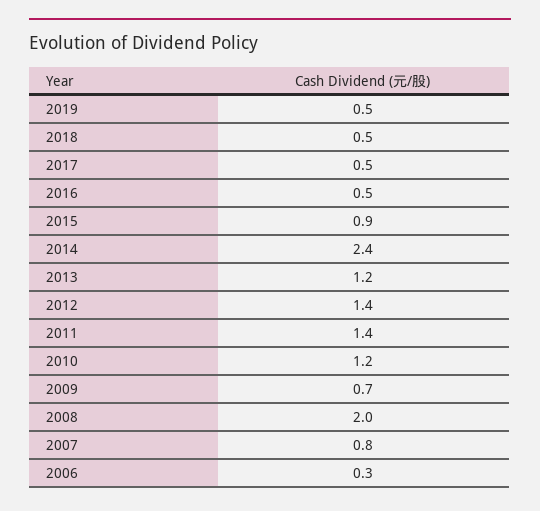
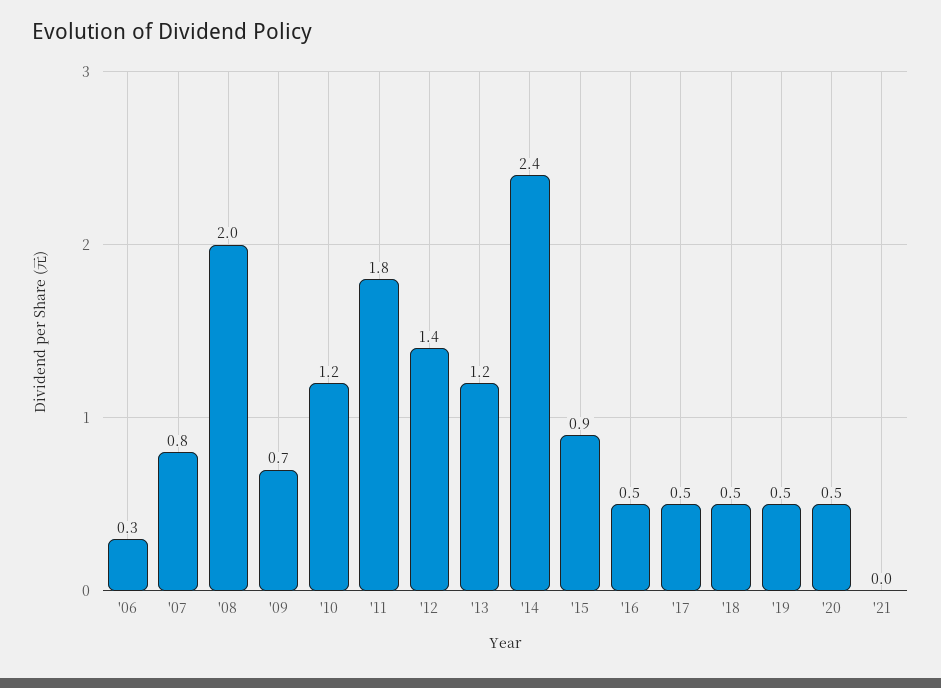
2011: 1.4 -> 1.8
'20: none -> 0.5
'21: none -> 0

